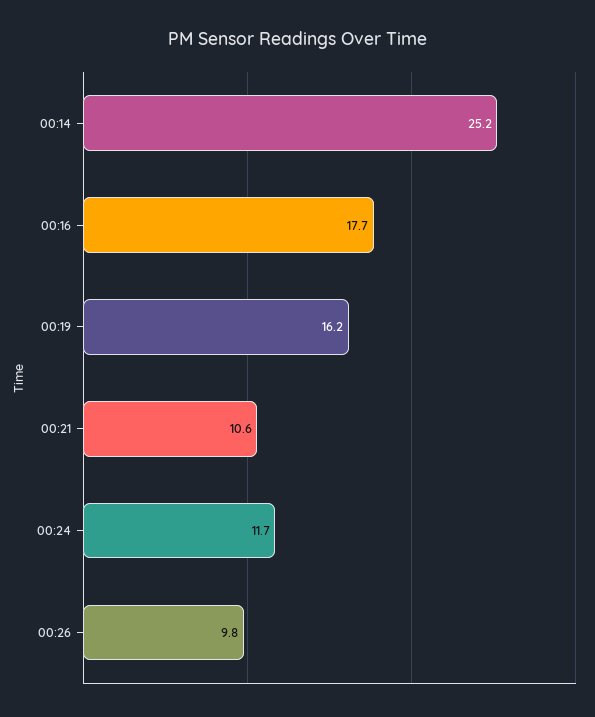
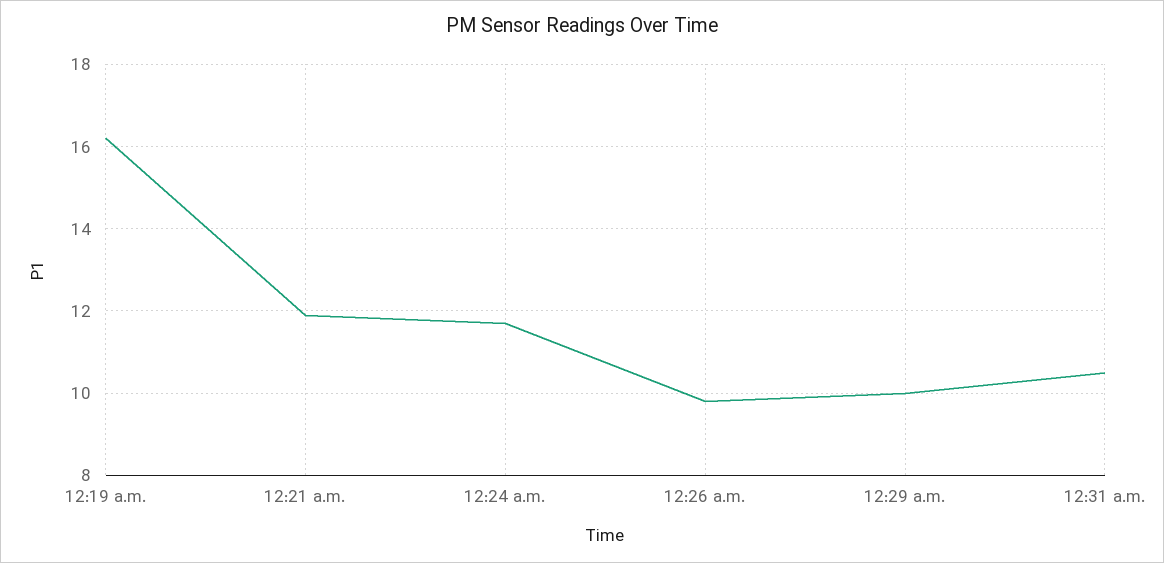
00:14: 25.2 -> none
00:16: 17.7 -> none
00:21: 10.6 -> 12
12:29 a.m.: none -> 10
12:31 a.m.: none -> 10.5

